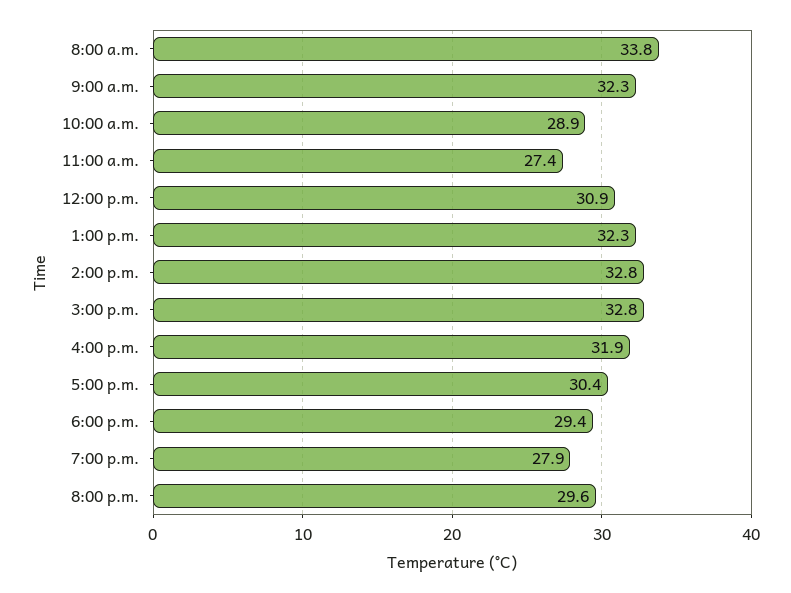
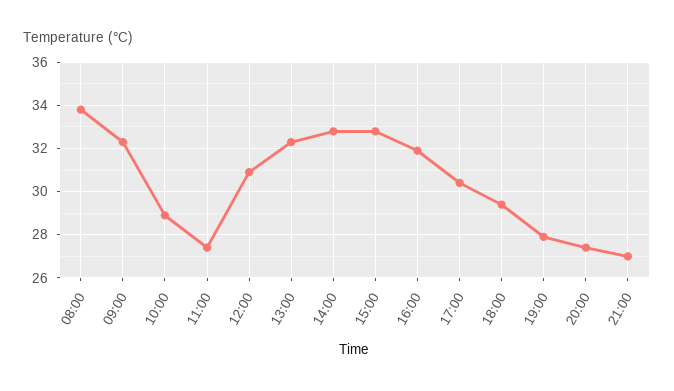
8:00 p.m.: 29.6 -> 27.5
21:00: none -> 27

